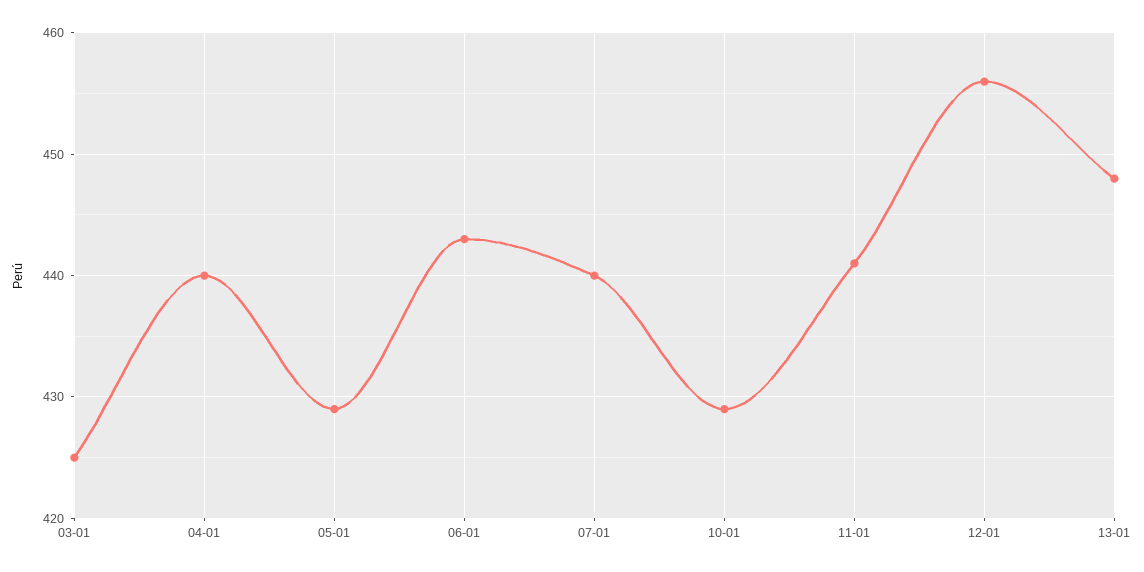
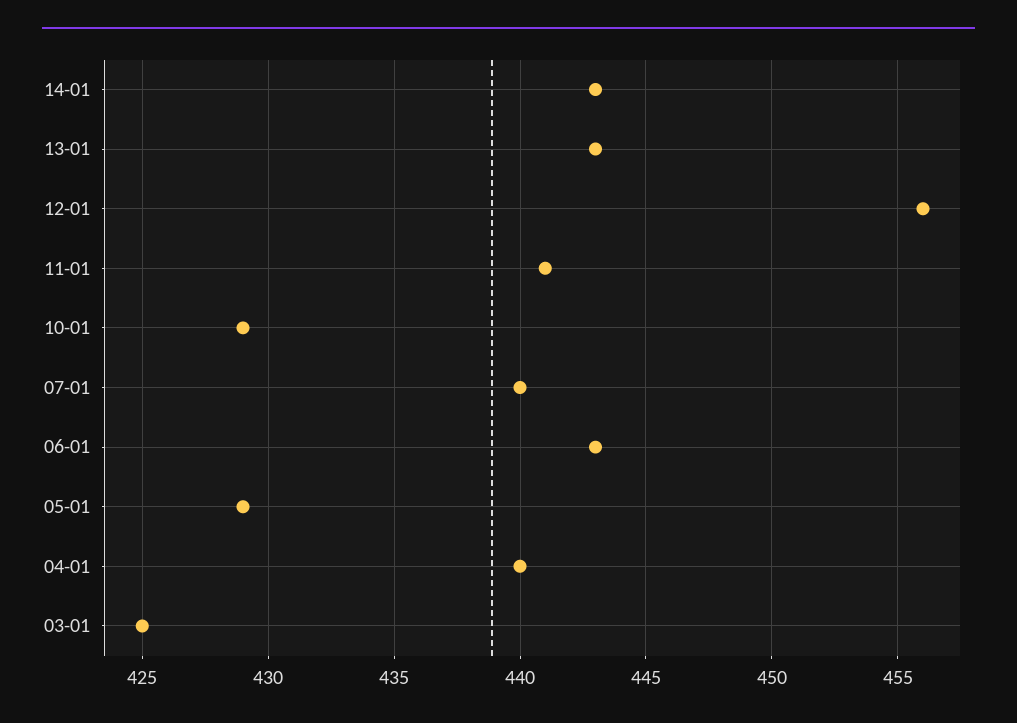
13-01: 448 -> 443
14-01: none -> 443

